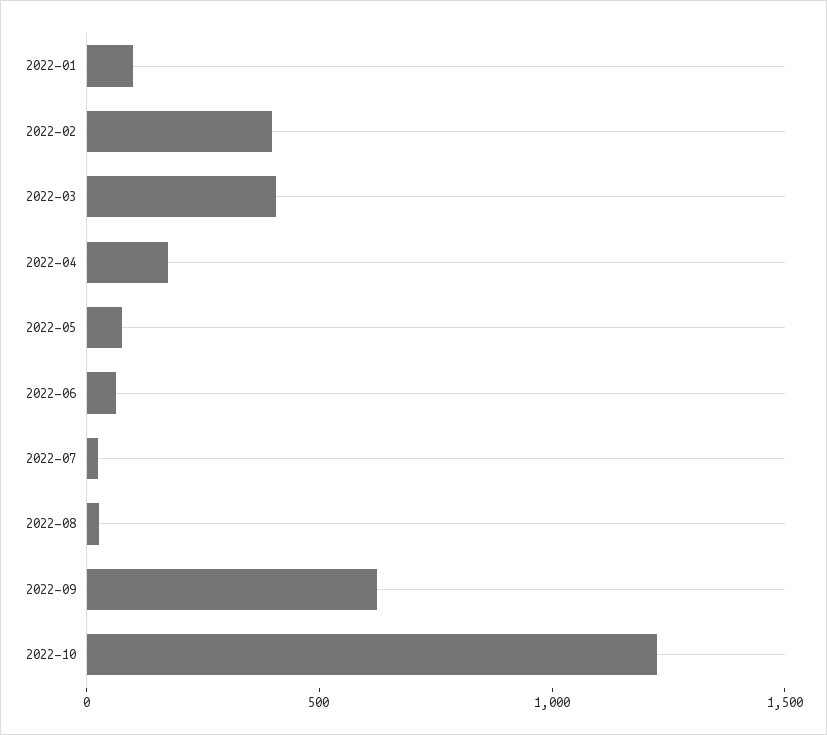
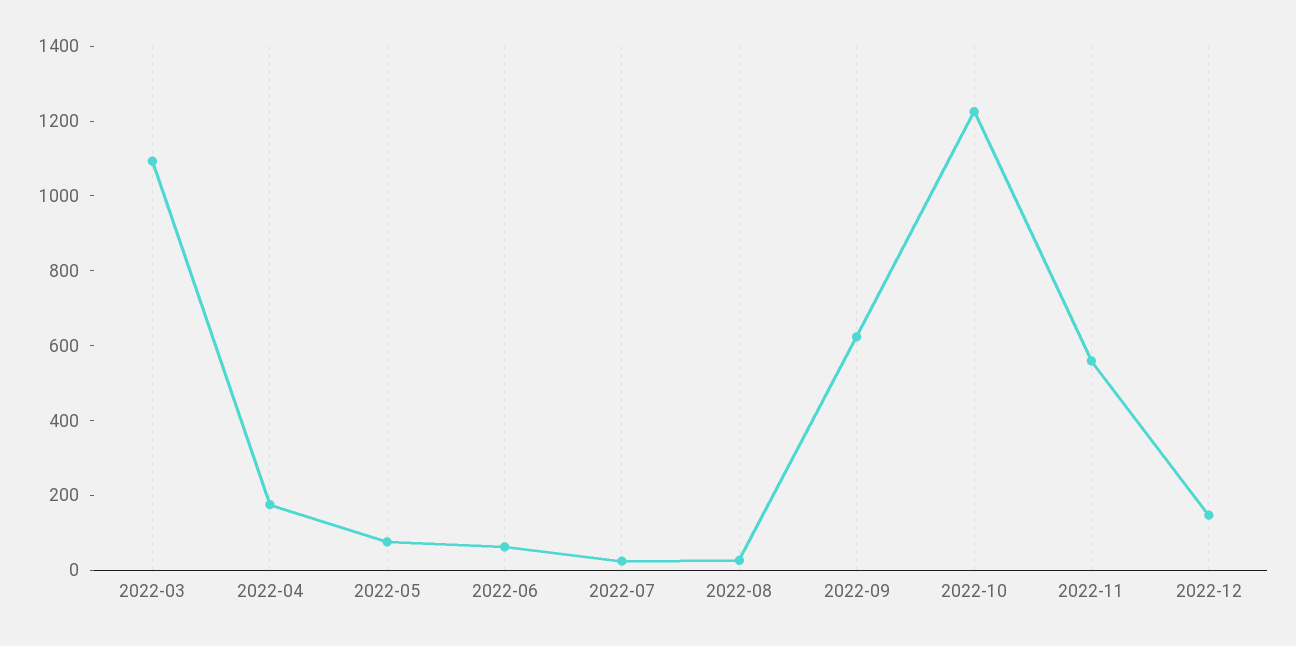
2022-01: 100 -> none
2022-02: 400 -> none
2022-03: 400 -> 1100
2022-11: none -> 550
2022-12: none -> 150

